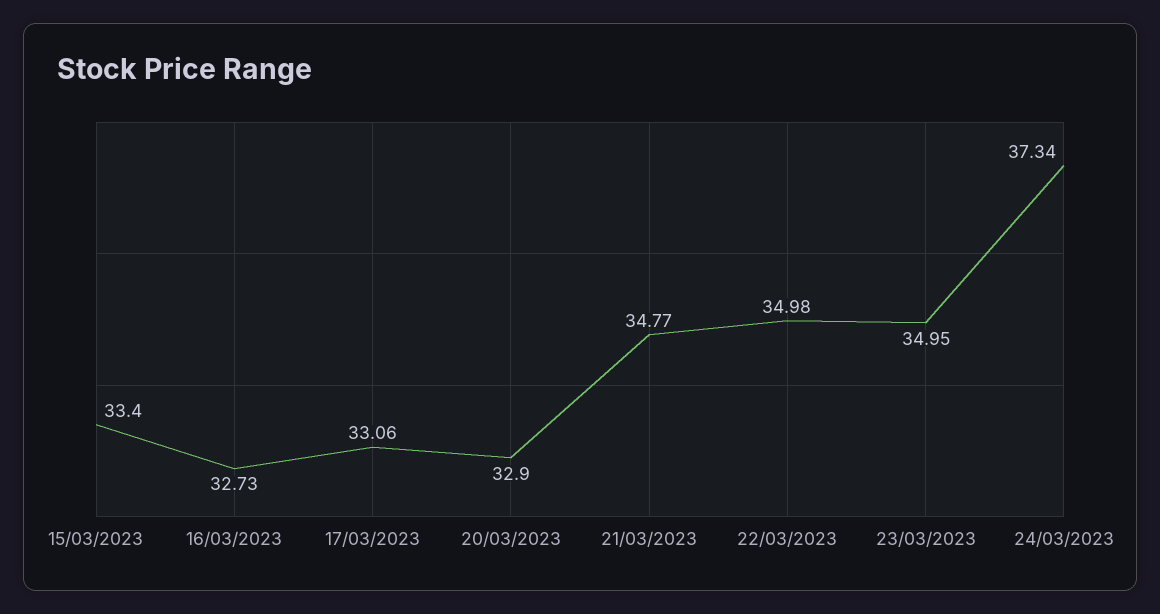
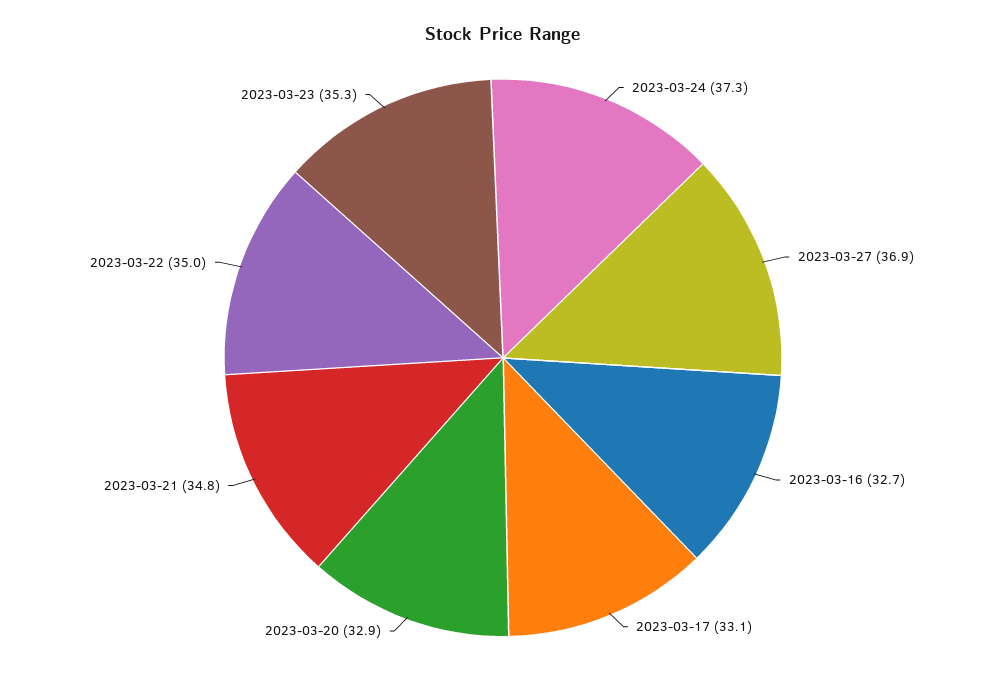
15/03/2023: 33.4 -> none
23/03/2023: 34.95 -> 35.3
2023-03-27: none -> 36.9

